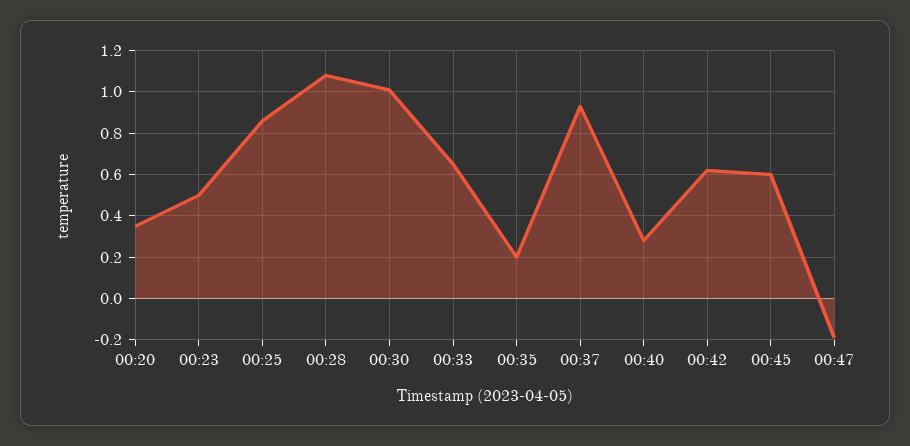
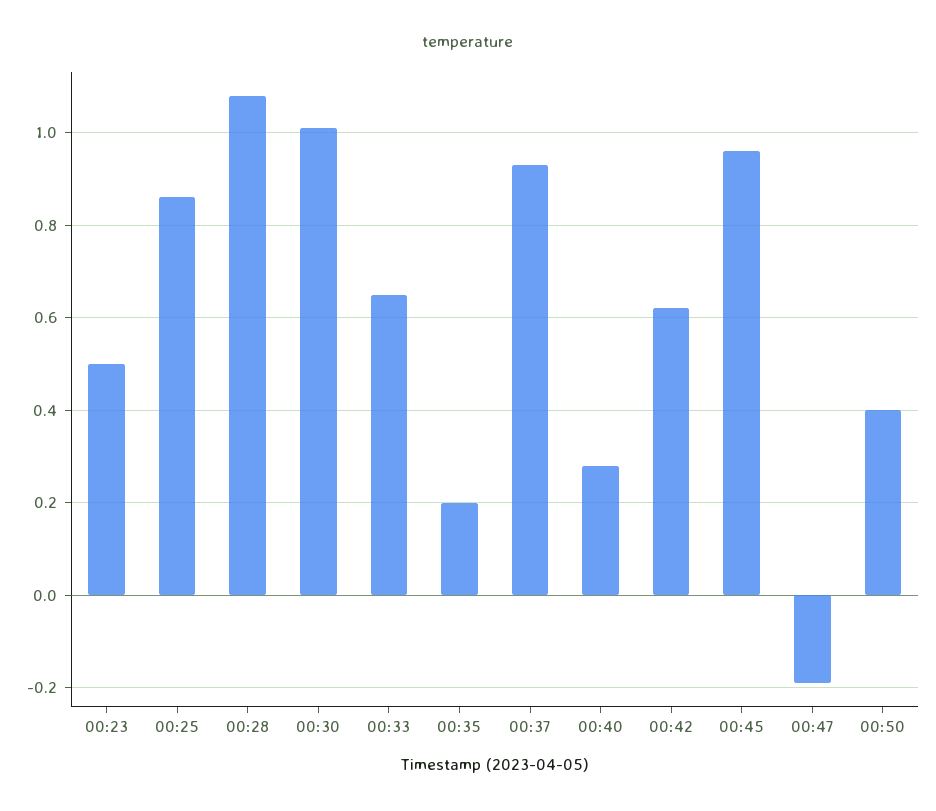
00:20: 0.35 -> none
00:45: 0.6 -> 0.95
00:50: none -> 0.4

